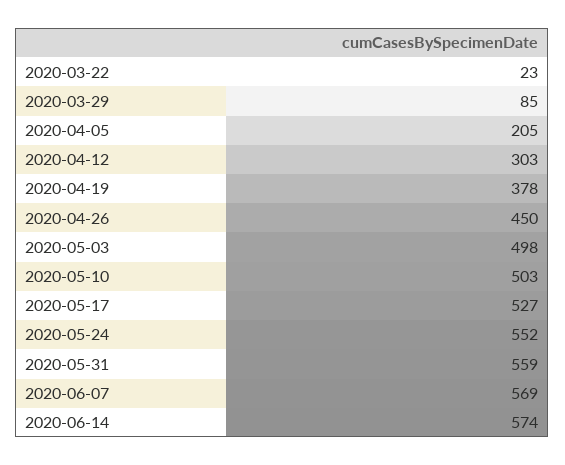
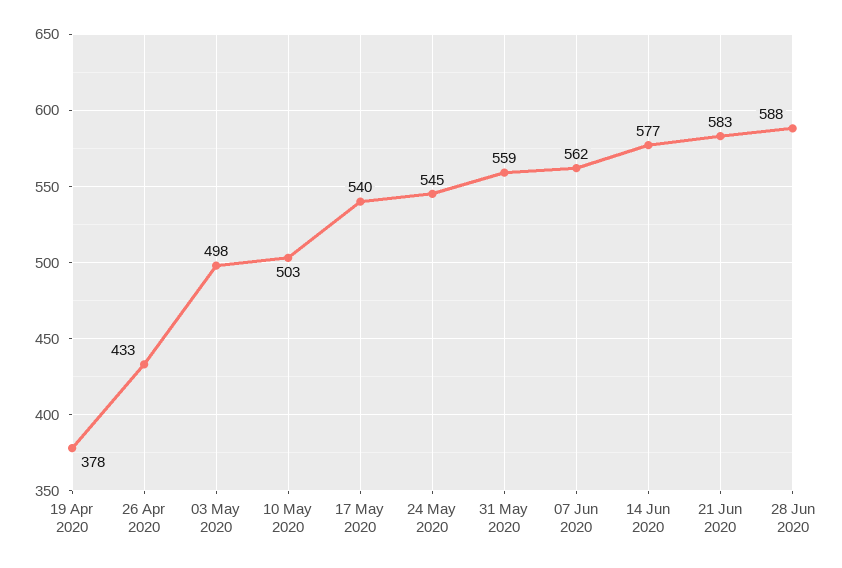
2020-03-22: 23 -> none
2020-03-29: 85 -> none
2020-04-05: 205 -> none
2020-04-12: 303 -> none
2020-04-26: 450 -> 433
2020-05-17: 527 -> 540
2020-05-24: 552 -> 545
2020-06-07: 569 -> 562
2020-06-14: 574 -> 577
21 Jun 2020: none -> 583
28 Jun 2020: none -> 588

